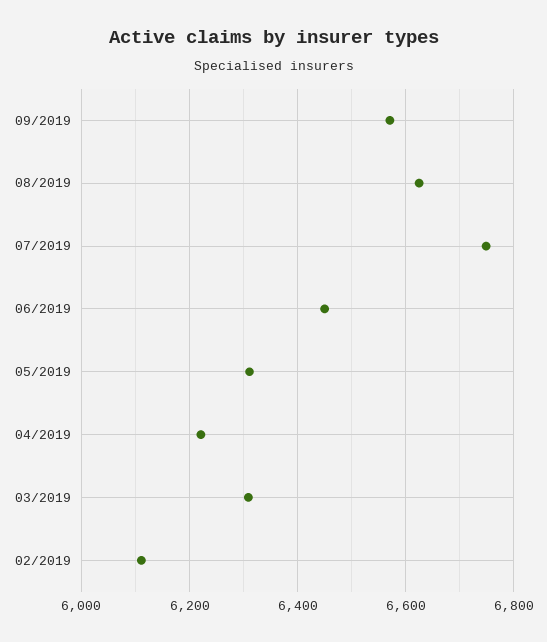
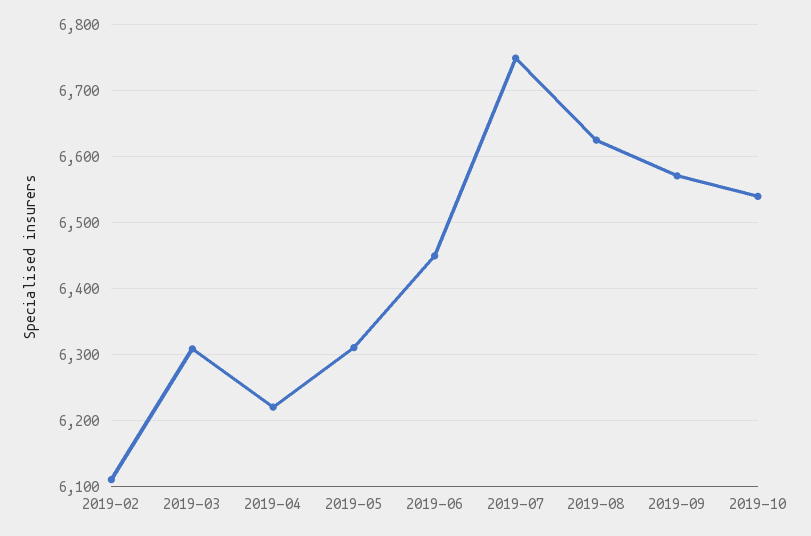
2019-10: none -> 6540

